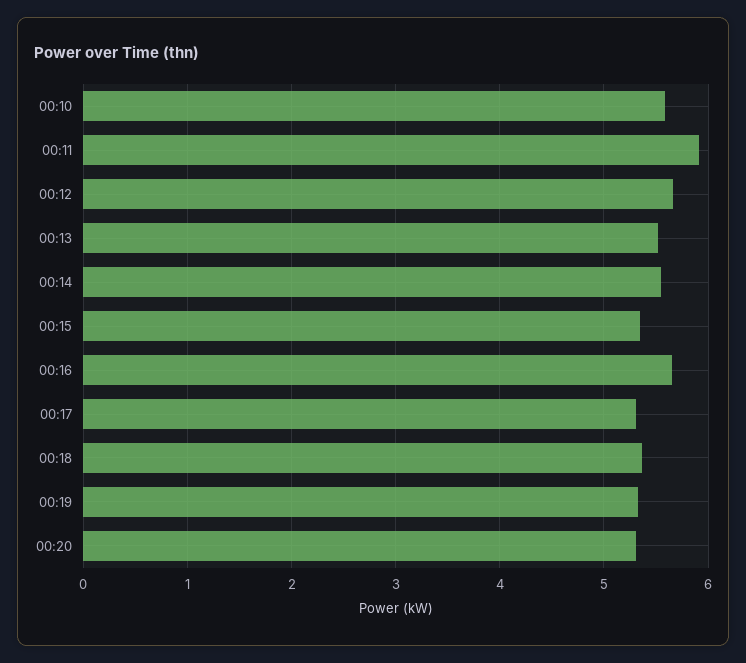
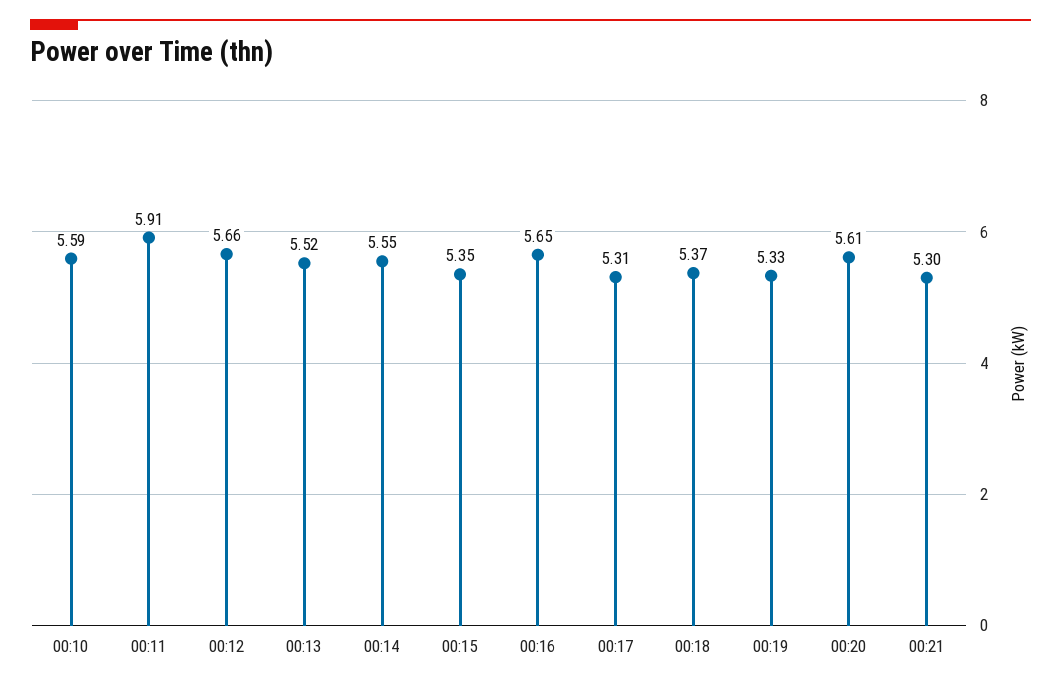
00:20: 5.3 -> 5.61
00:21: none -> 5.3

